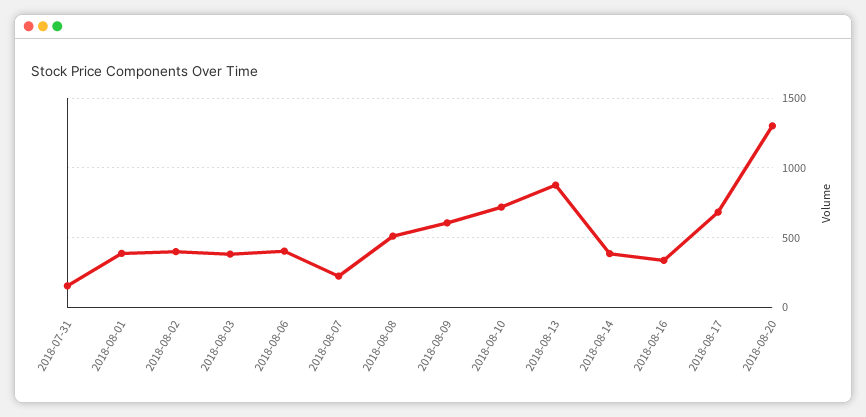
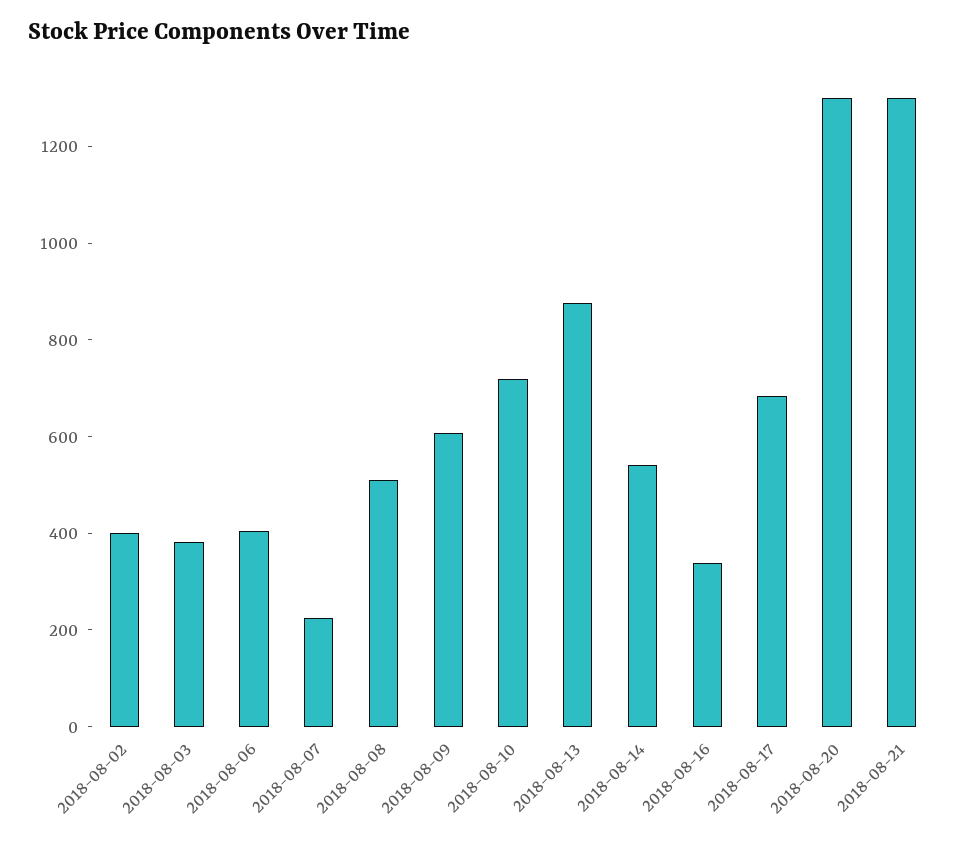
2018-07-31: 150 -> none
2018-08-01: 400 -> none
2018-08-14: 400 -> 550
2018-08-21: none -> 1300

